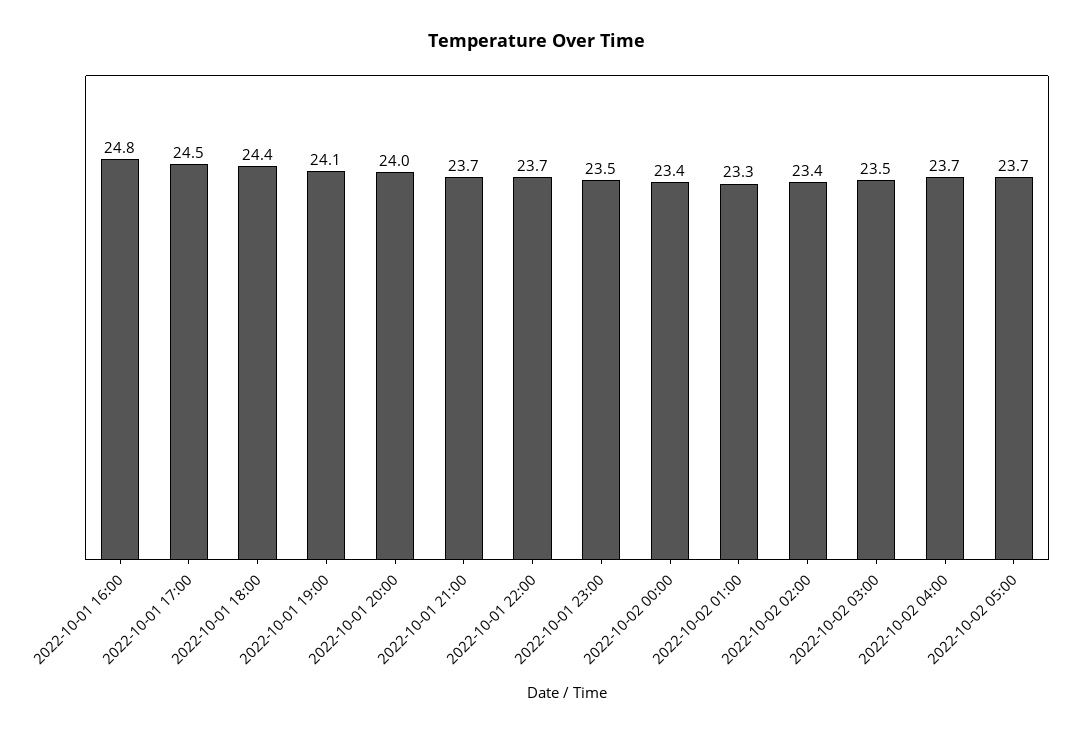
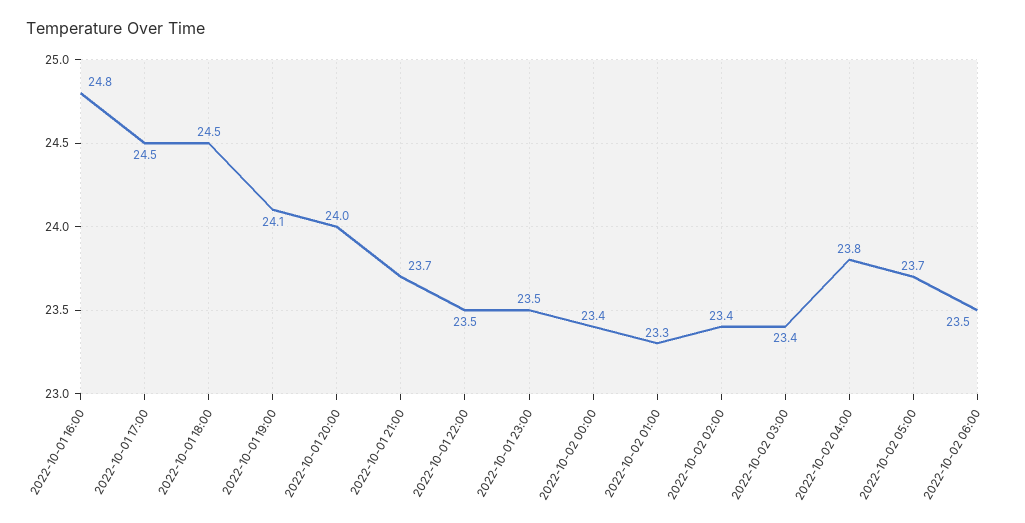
2022-10-01 18:00: 24.4 -> 24.5
2022-10-01 22:00: 23.7 -> 23.5
2022-10-02 03:00: 23.5 -> 23.4
2022-10-02 04:00: 23.7 -> 23.8
2022-10-02 06:00: none -> 23.5

